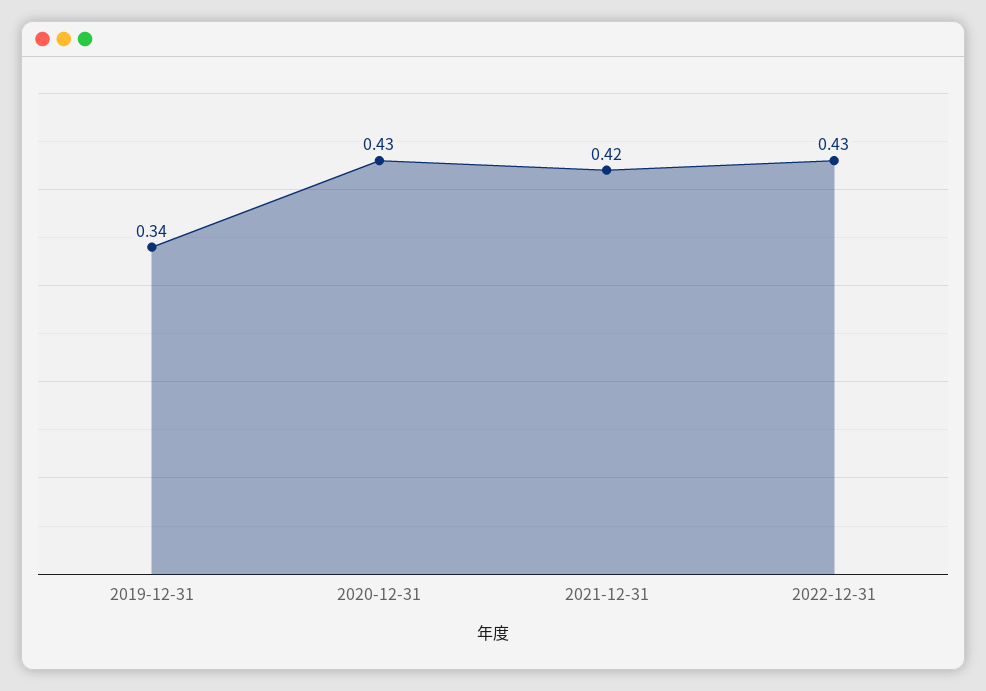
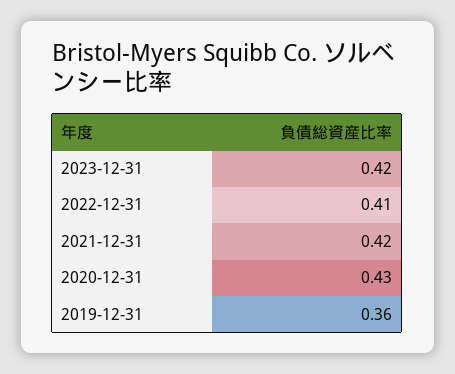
2019-12-31: 0.34 -> 0.36
2022-12-31: 0.43 -> 0.41
2023-12-31: none -> 0.42

